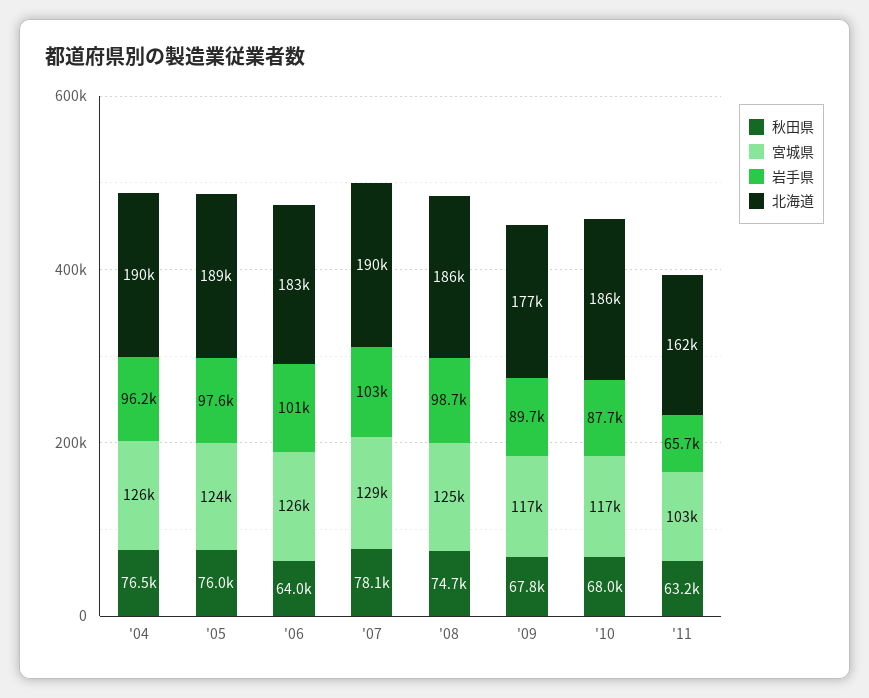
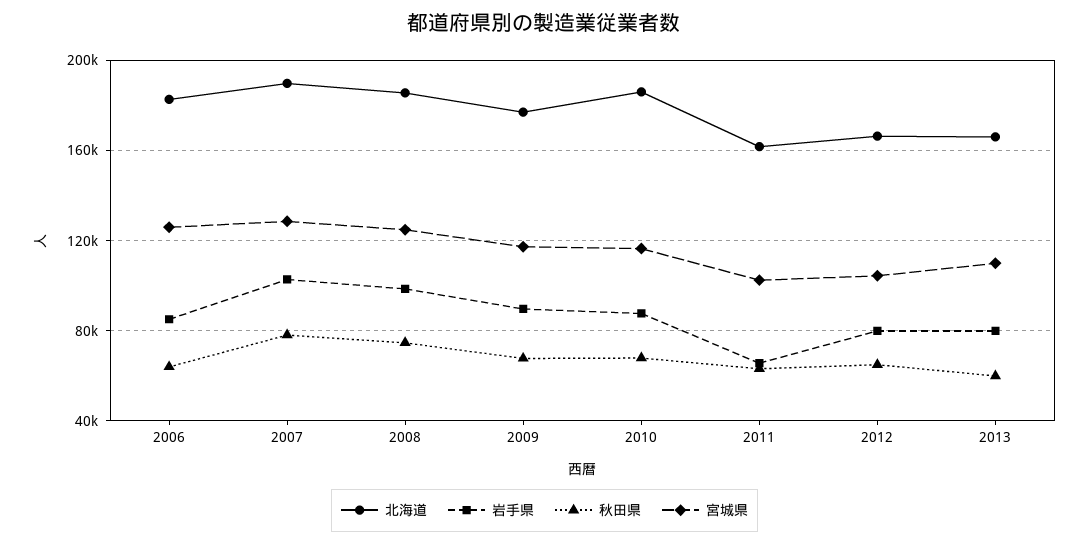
秋田県, '04: 76500 -> none
宮城県, '04: 126000 -> none
岩手県, '04: 96200 -> none
北海道, '04: 190000 -> none
秋田県, '05: 76000 -> none
宮城県, '05: 124000 -> none
岩手県, '05: 97600 -> none
北海道, '05: 189000 -> none
岩手県, '06: 101000 -> 85000
北海道, 2012: none -> 165000
岩手県, 2012: none -> 80000
秋田県, 2012: none -> 65000
宮城県, 2012: none -> 105000
北海道, 2013: none -> 165000
岩手県, 2013: none -> 80000
秋田県, 2013: none -> 60000
宮城県, 2013: none -> 110000

